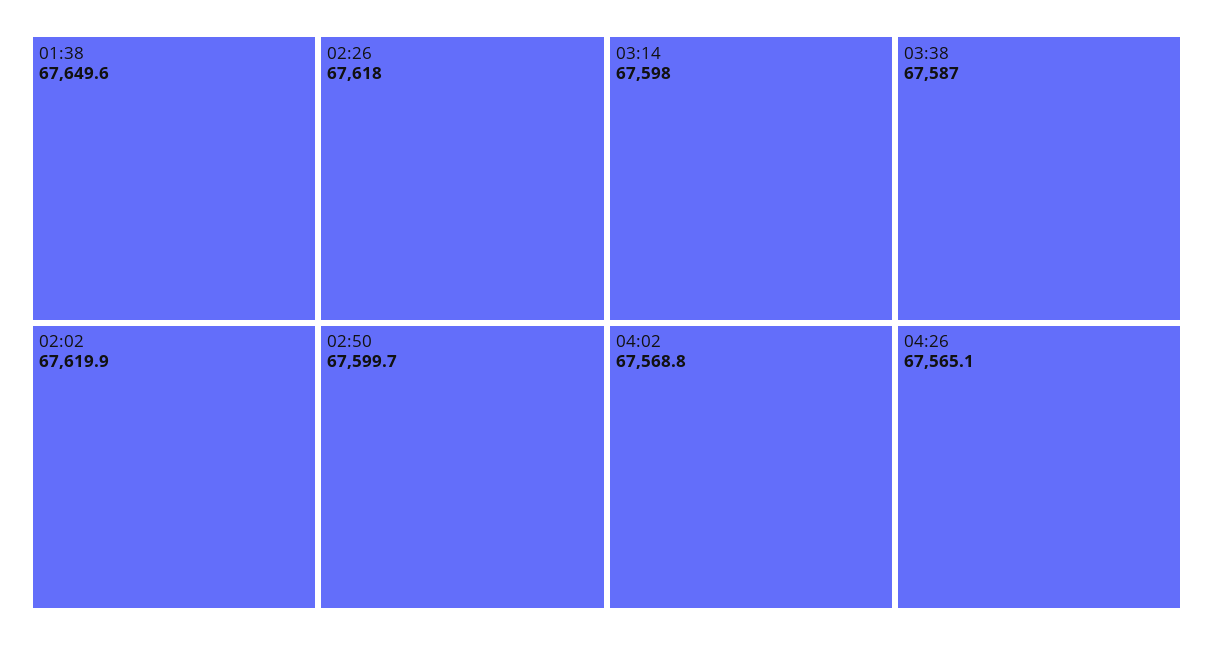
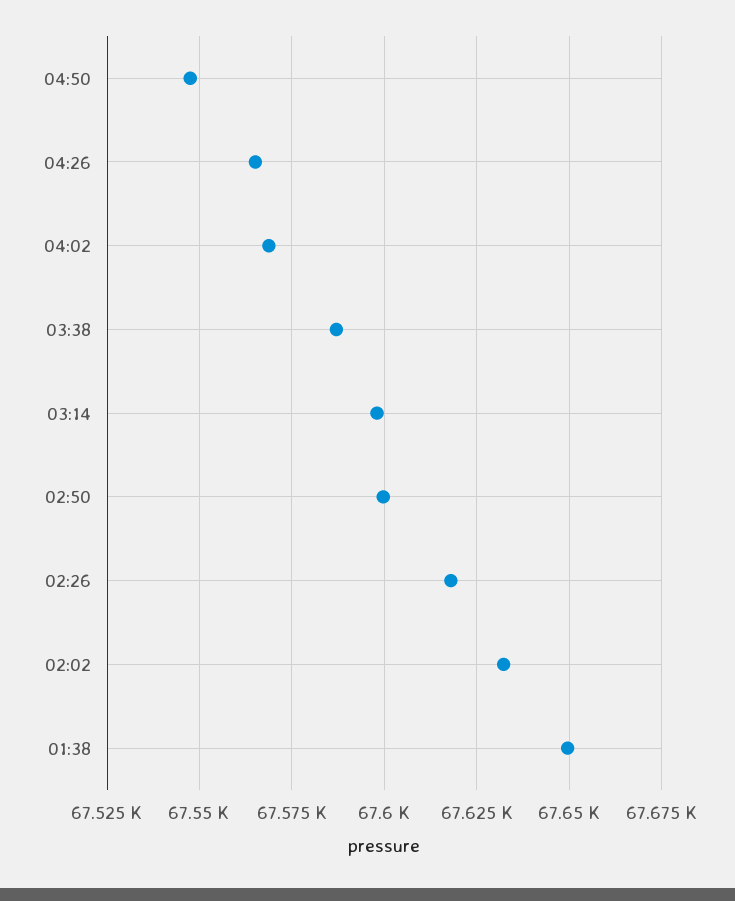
02:02: 67619.9 -> 67632.5
04:50: none -> 67547.5

